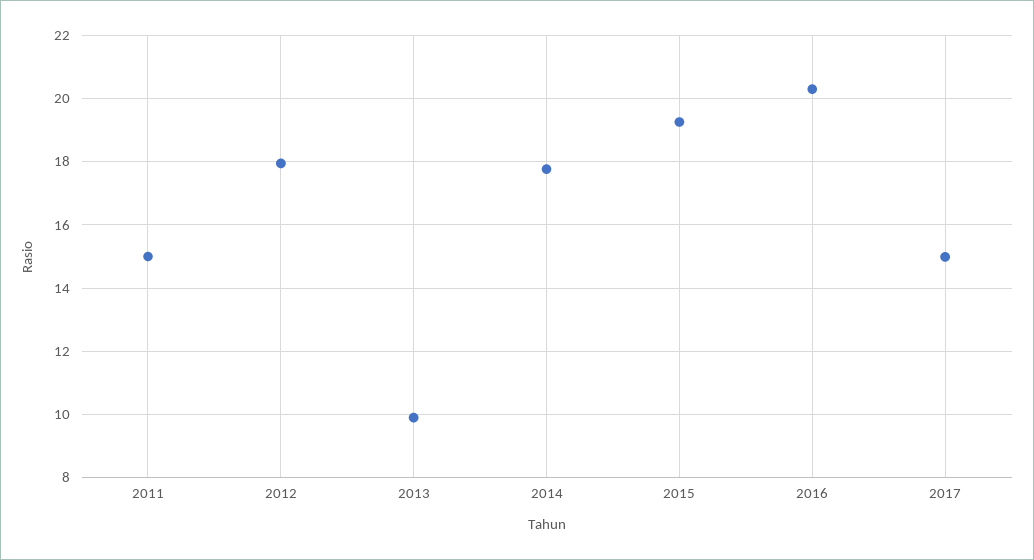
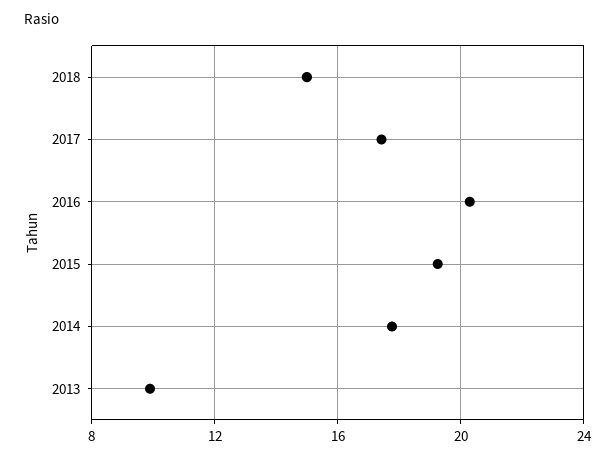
2011: 15 -> none
2012: 18 -> none
2017: 15 -> 17.5
2018: none -> 15

